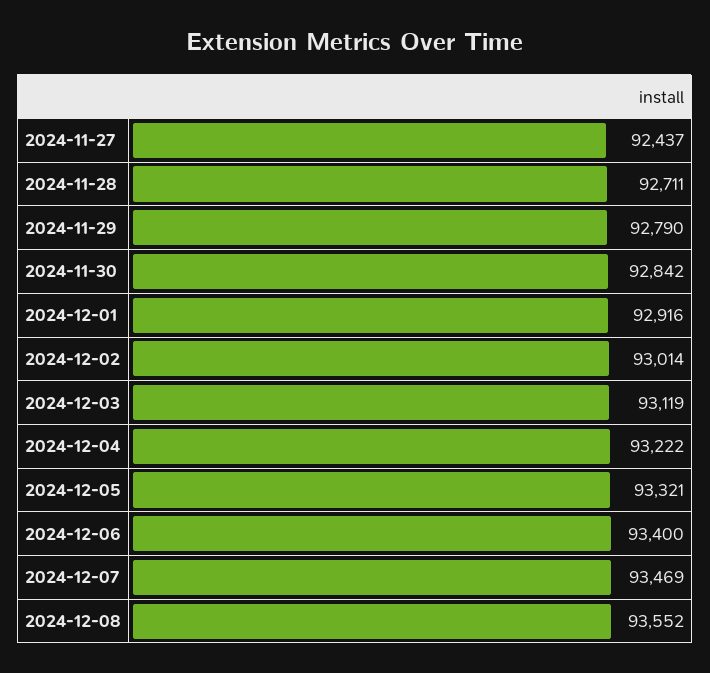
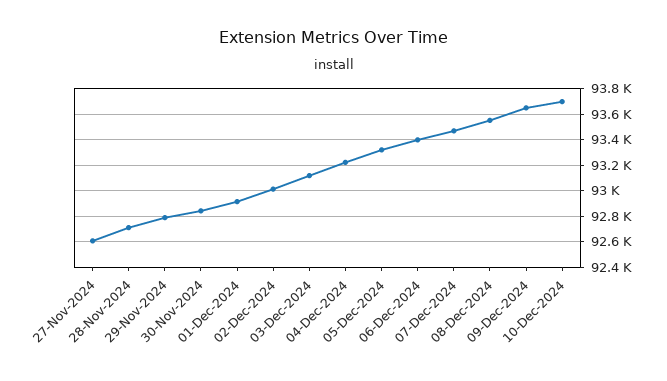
2024-11-27: 92437 -> 92600
09-Dec-2024: none -> 93650
10-Dec-2024: none -> 93700

